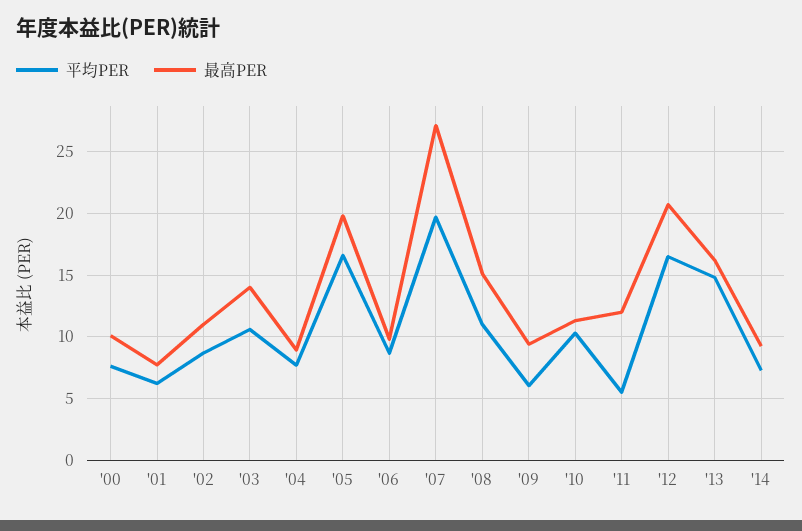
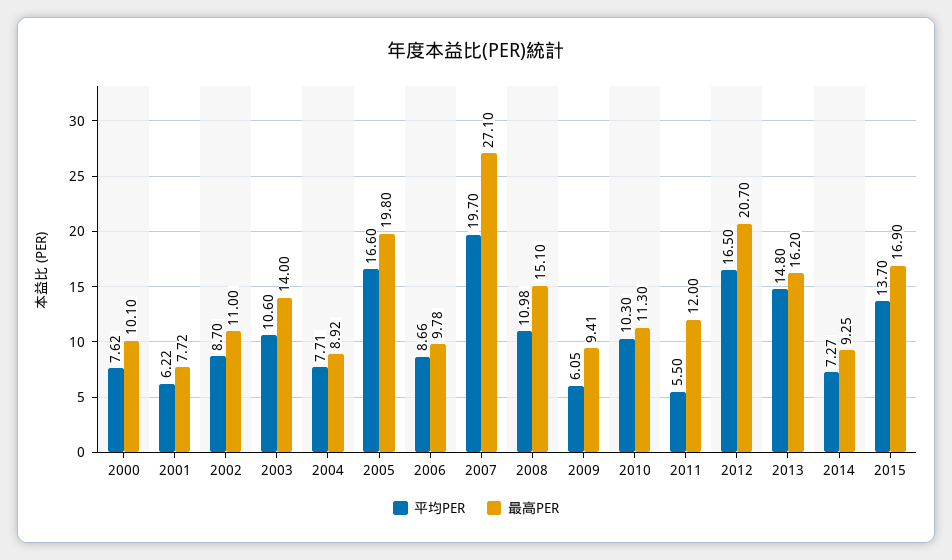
平均PER, 2015: none -> 13.7
最高PER, 2015: none -> 16.9

